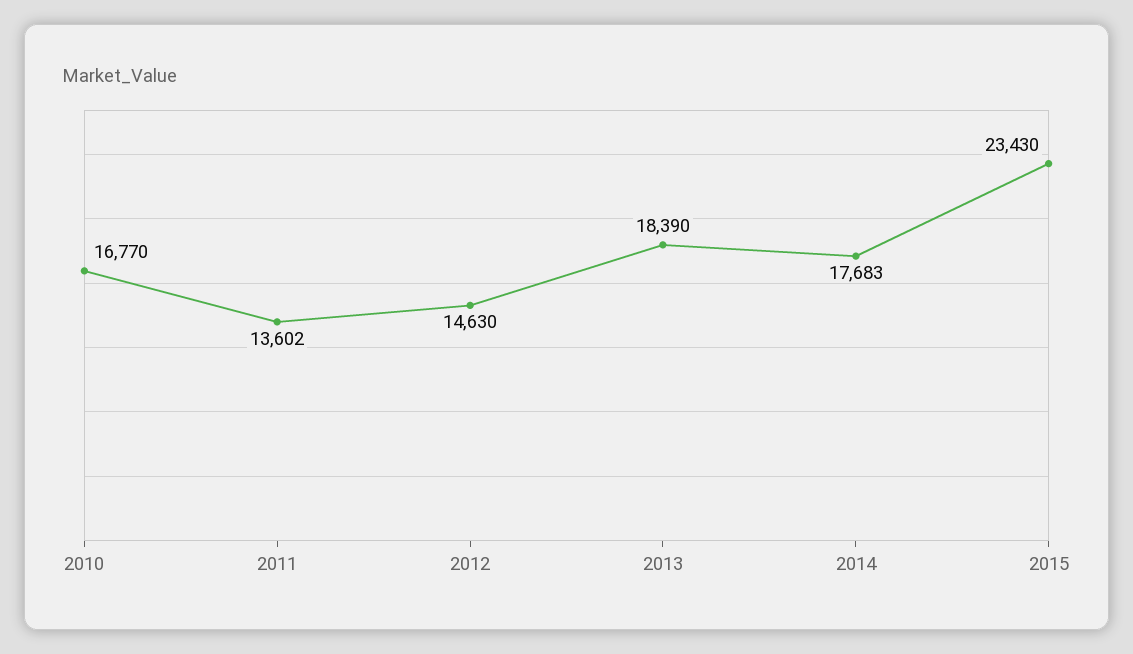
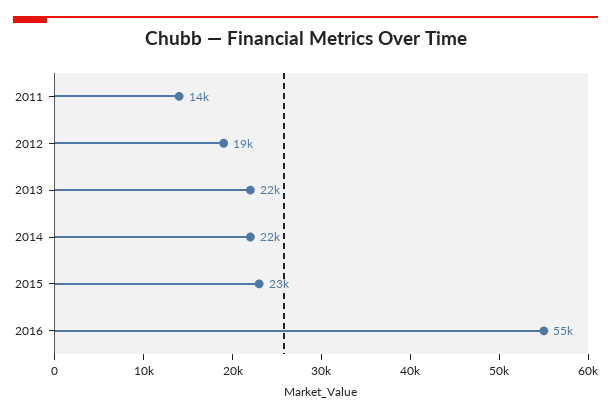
2010: 16770 -> none
2012: 14630 -> 19000
2013: 18390 -> 22000
2014: 17683 -> 22000
2016: none -> 55000

